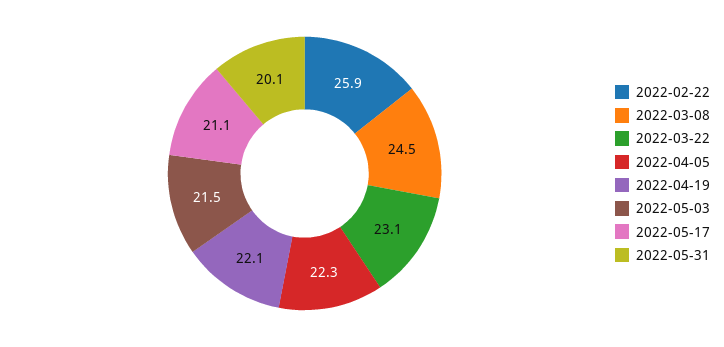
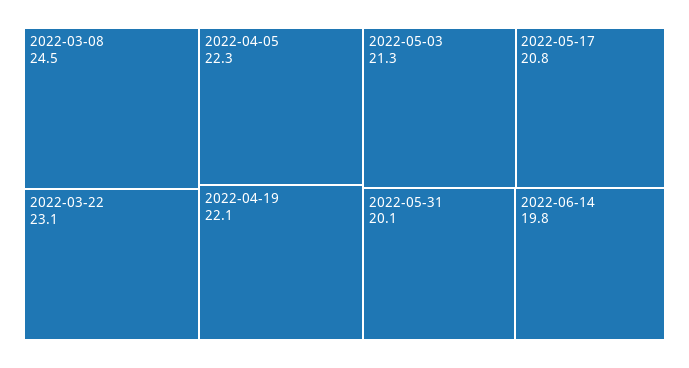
2022-02-22: 25.9 -> none
2022-05-03: 21.5 -> 21.3
2022-05-17: 21.1 -> 20.8
2022-06-14: none -> 19.8

